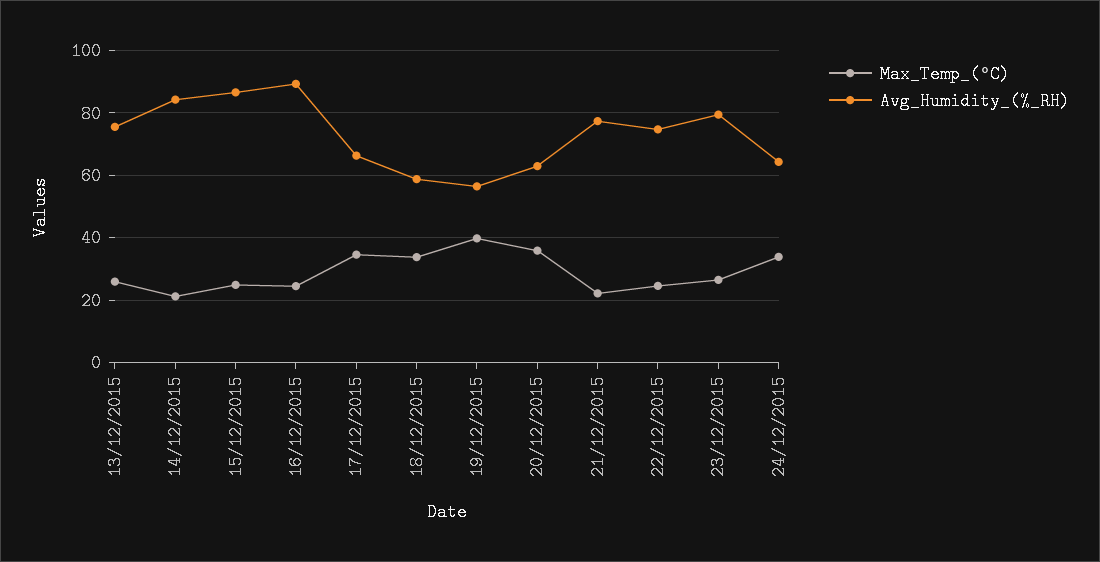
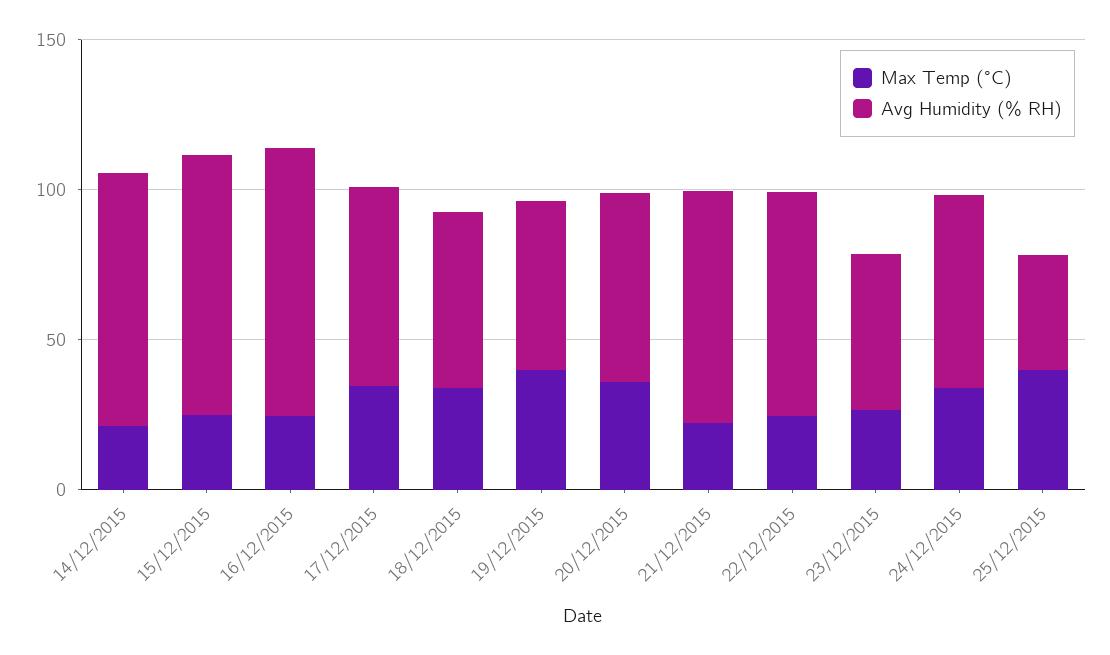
Max_Temp_(°C), 13/12/2015: 26 -> none
Avg_Humidity_(%_RH), 13/12/2015: 76 -> none
Avg_Humidity_(%_RH), 23/12/2015: 80 -> 50
Max_Temp_(°C), 25/12/2015: none -> 40
Avg_Humidity_(%_RH), 25/12/2015: none -> 40

